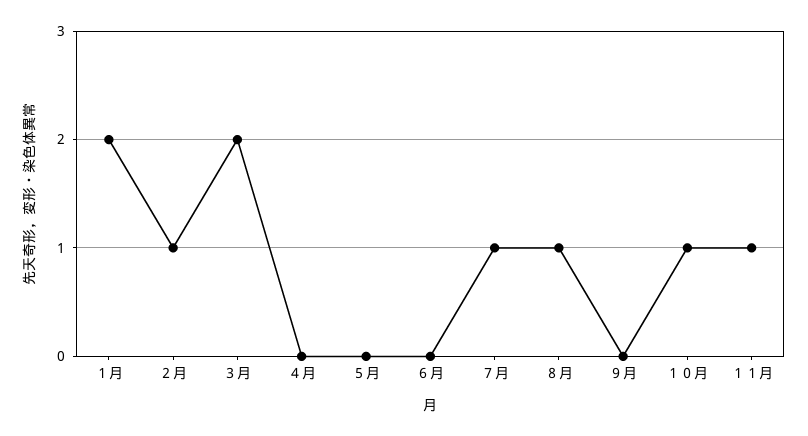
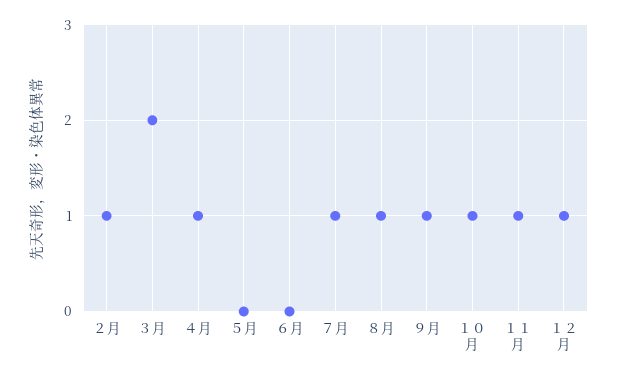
１月: 2 -> none
４月: 0 -> 1
９月: 0 -> 1
１２月: none -> 1

